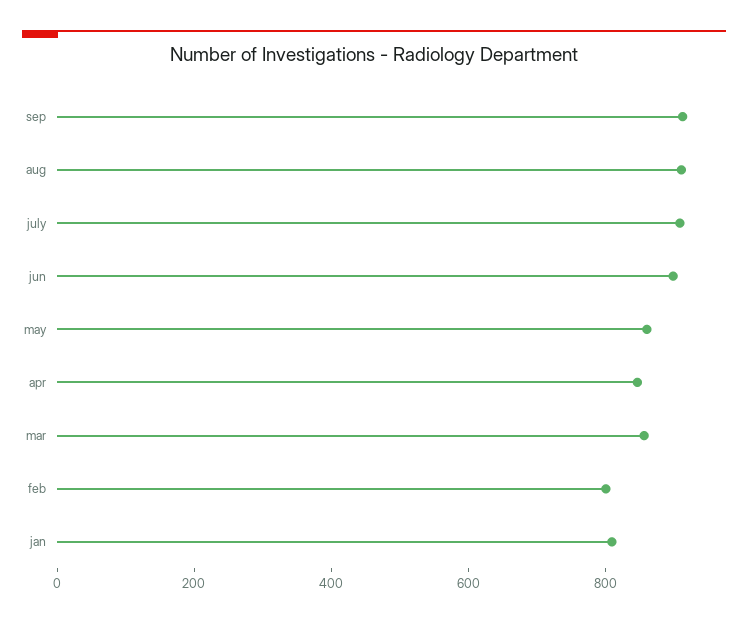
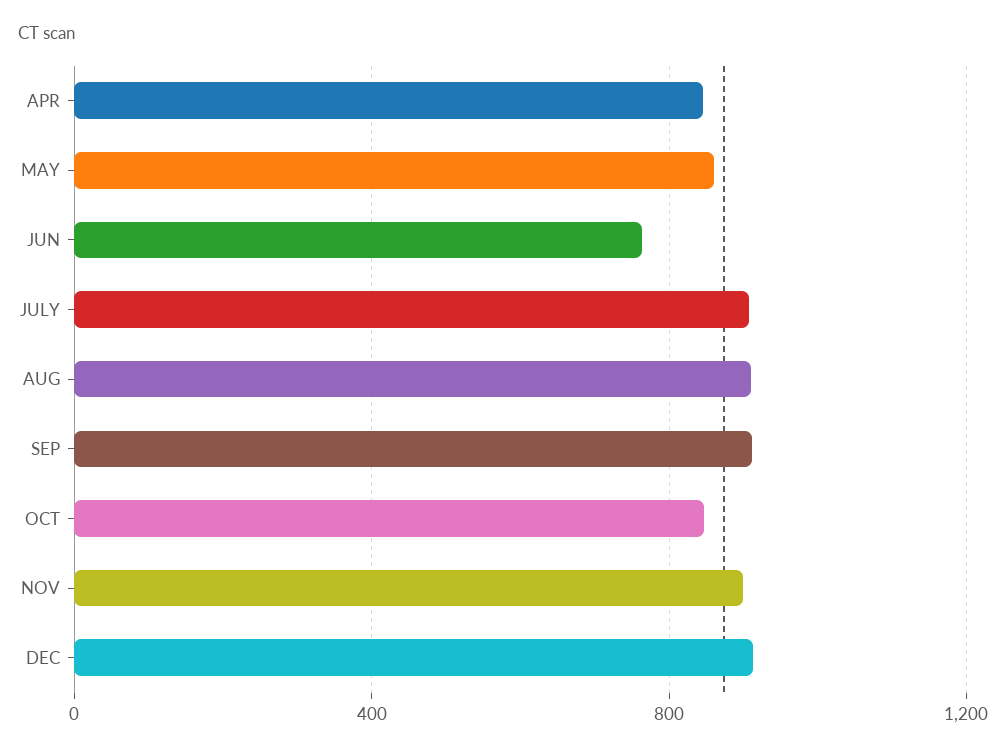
jun: 900 -> 750
mar: 850 -> none
feb: 800 -> none
jan: 800 -> none
OCT: none -> 850
NOV: none -> 900
DEC: none -> 900

